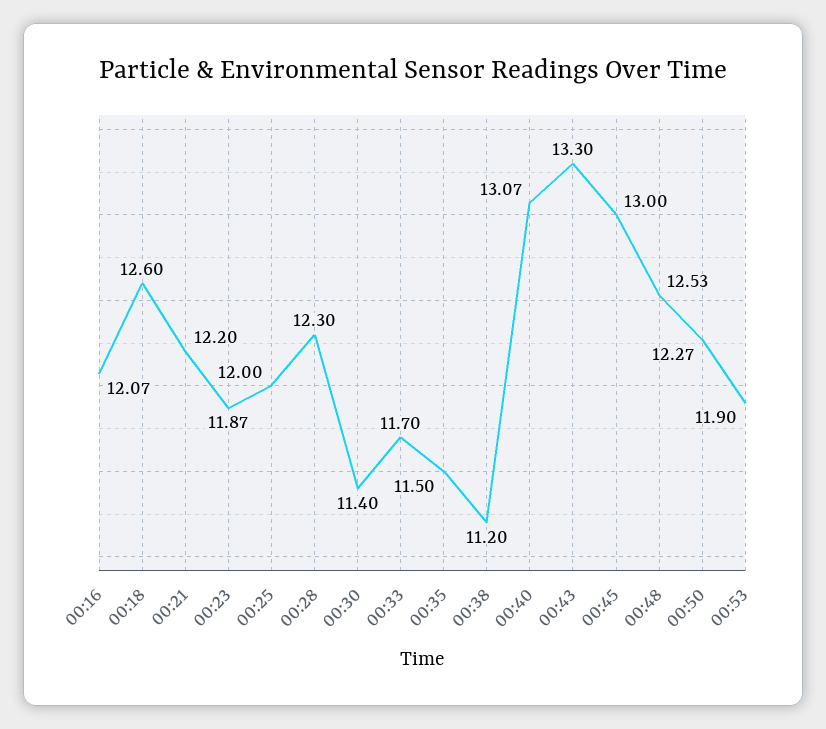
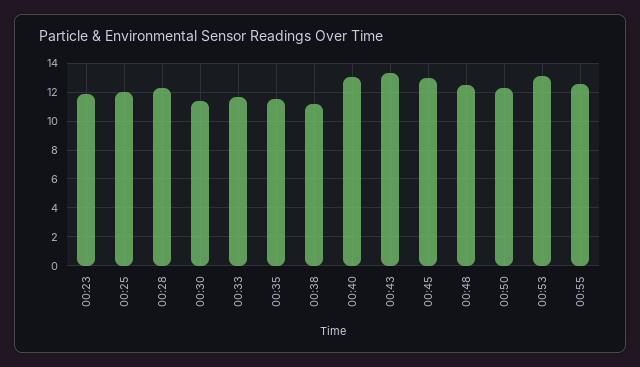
00:16: 12.07 -> none
00:18: 12.6 -> none
00:21: 12.2 -> none
00:53: 11.9 -> 13
00:55: none -> 12.5

